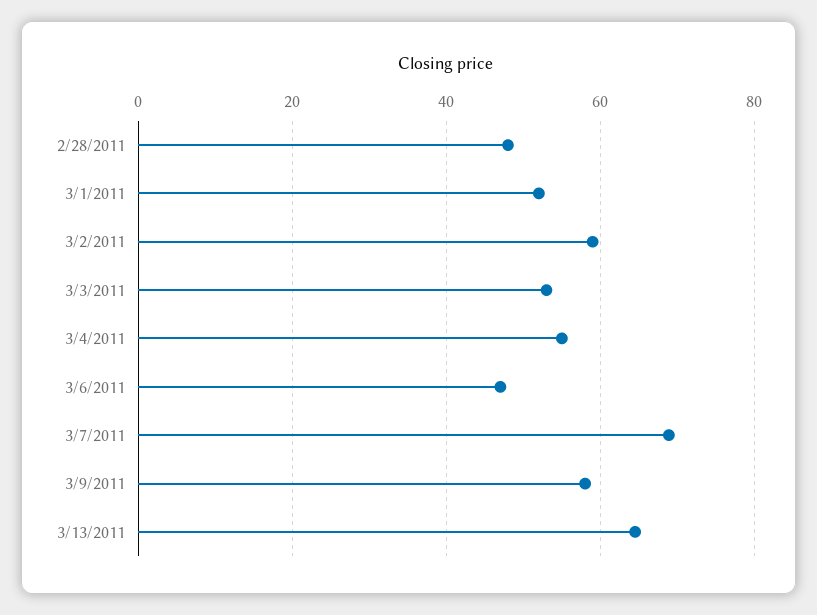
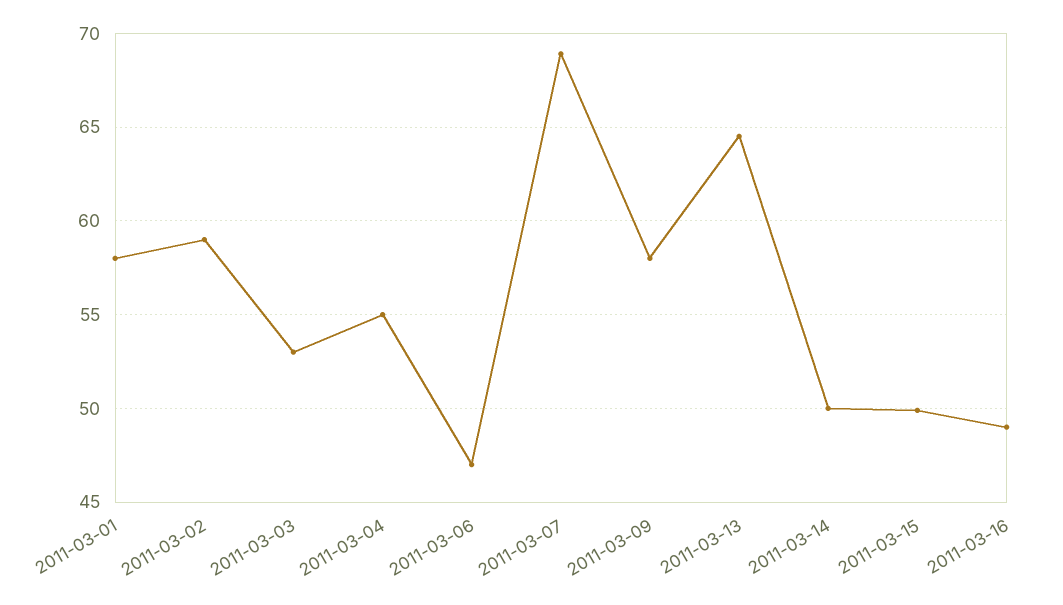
2/28/2011: 48 -> none
3/1/2011: 52 -> 58
2011-03-14: none -> 50
2011-03-15: none -> 50
2011-03-16: none -> 49

